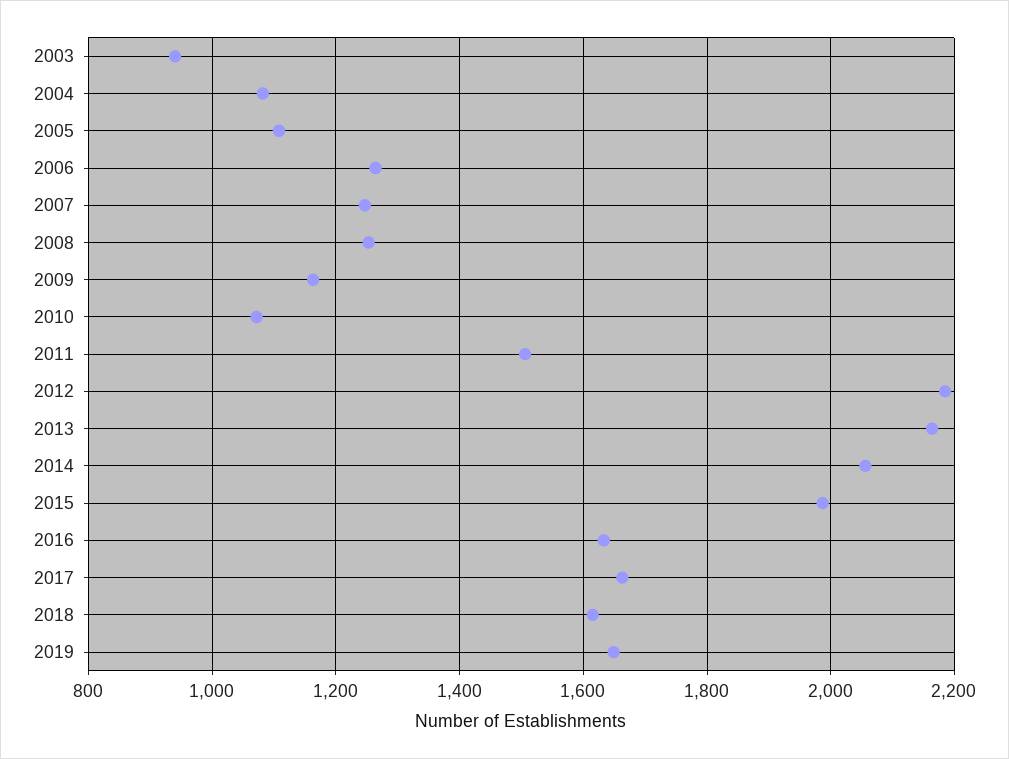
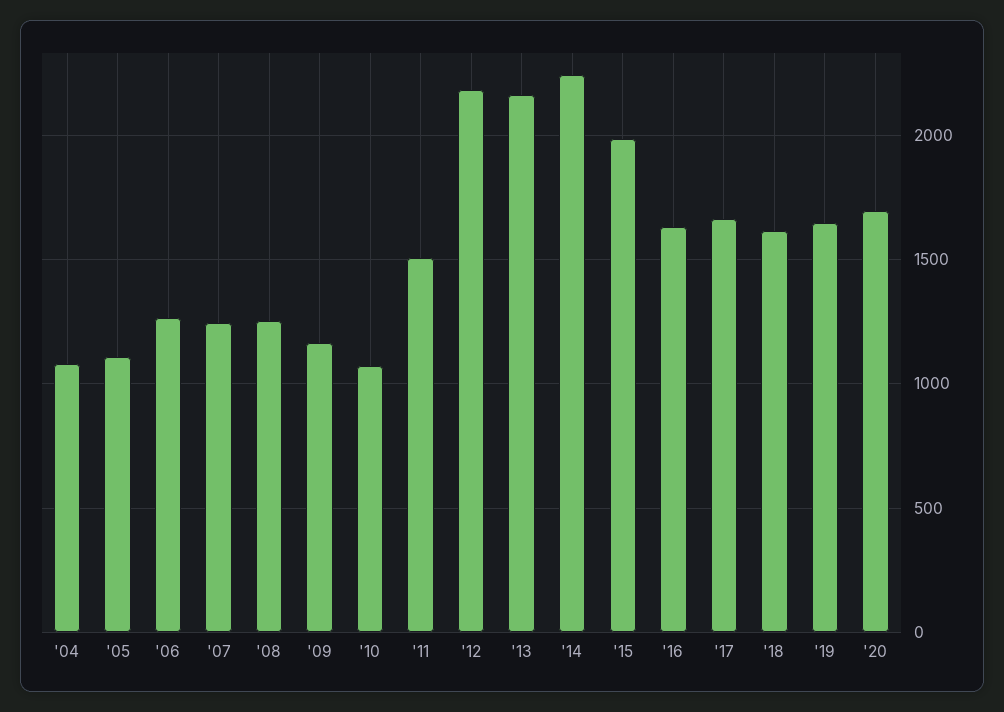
2003: 940 -> none
2014: 2060 -> 2250
'20: none -> 1700

